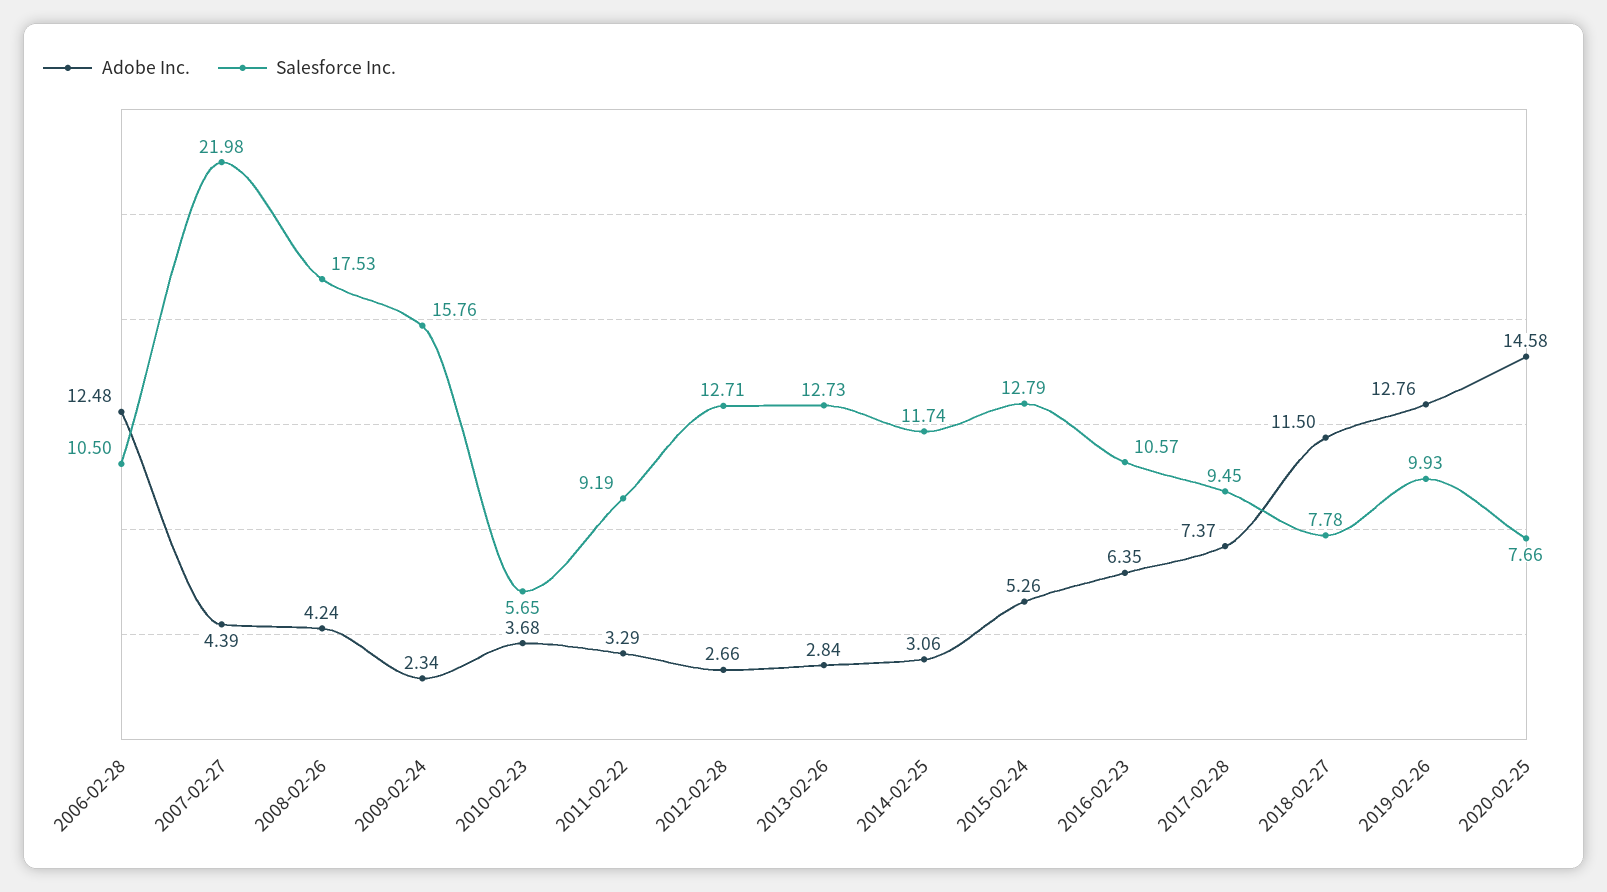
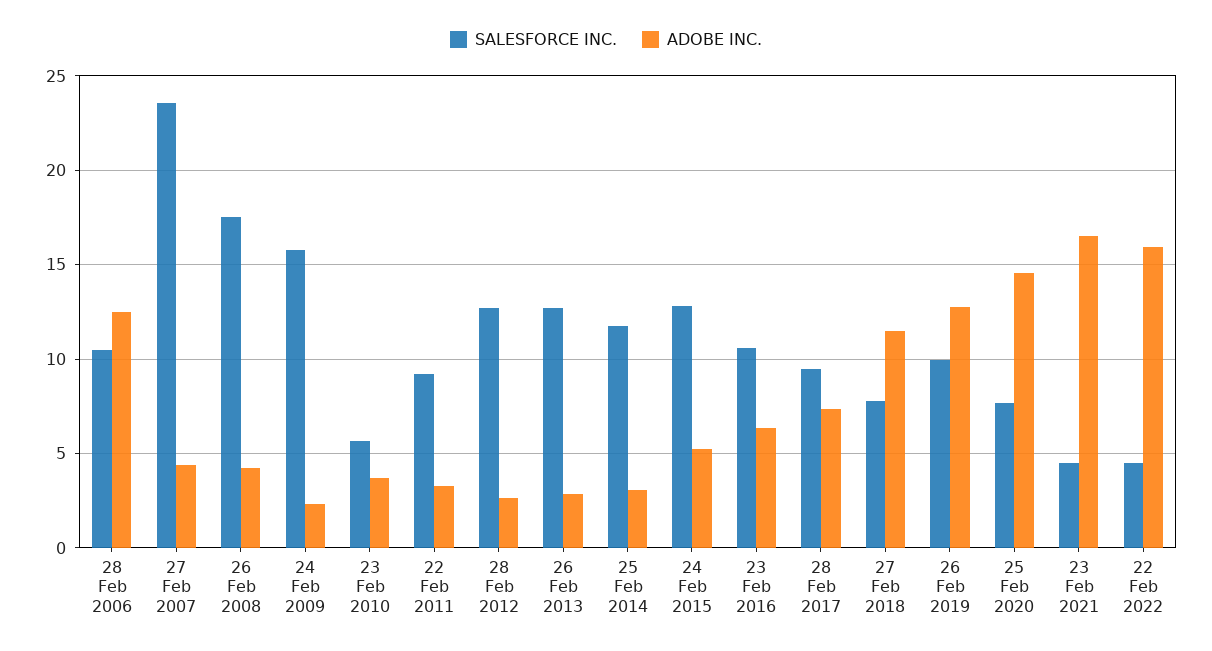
Salesforce Inc., 2007-02-27: 21.98 -> 23.5
Salesforce Inc., 23 Feb 2021: none -> 4.5
Adobe Inc., 23 Feb 2021: none -> 16.5
Salesforce Inc., 22 Feb 2022: none -> 4.5
Adobe Inc., 22 Feb 2022: none -> 16

